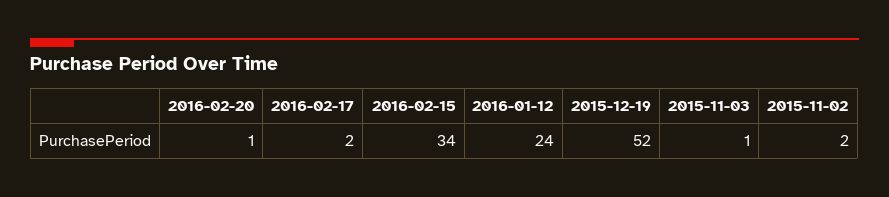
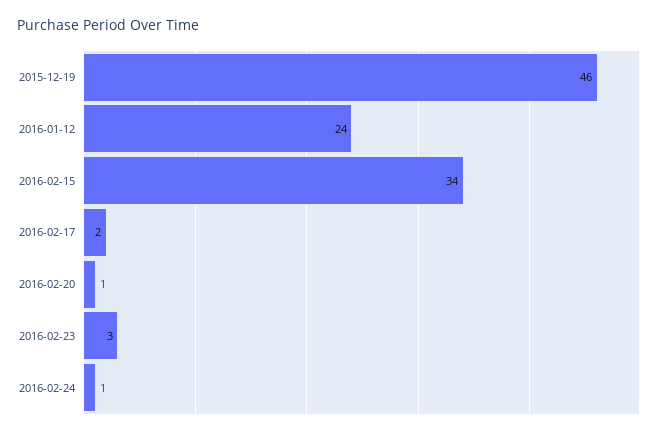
2015-12-19: 52 -> 46
2015-11-03: 1 -> none
2015-11-02: 2 -> none
2016-02-23: none -> 3
2016-02-24: none -> 1

